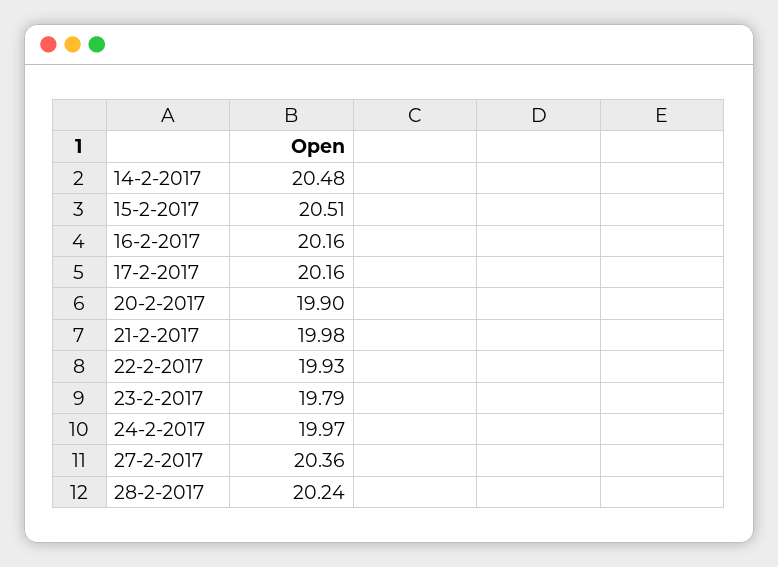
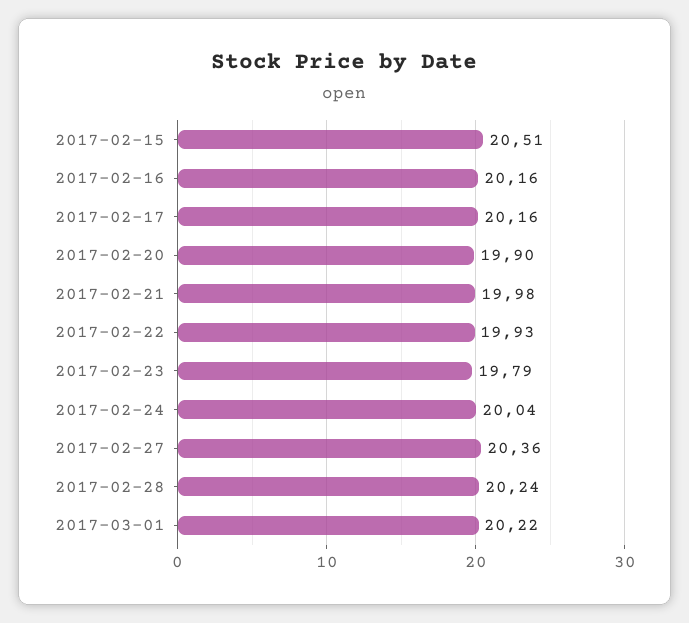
14-2-2017: 20.48 -> none
24-2-2017: 19.97 -> 20.04
2017-03-01: none -> 20.22

